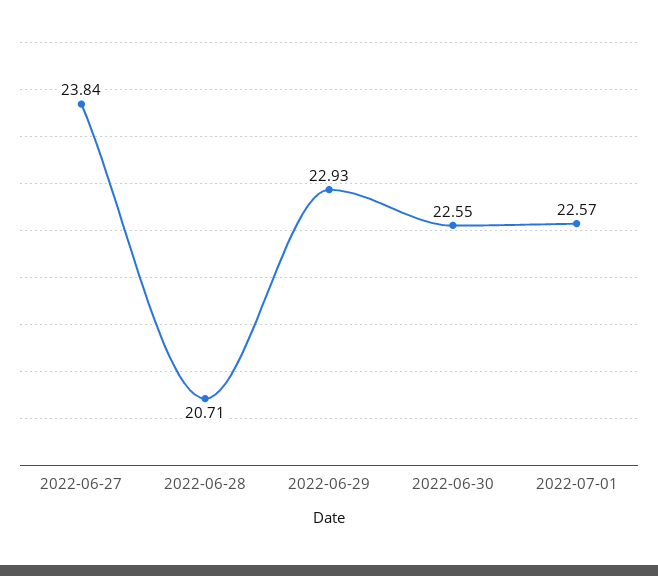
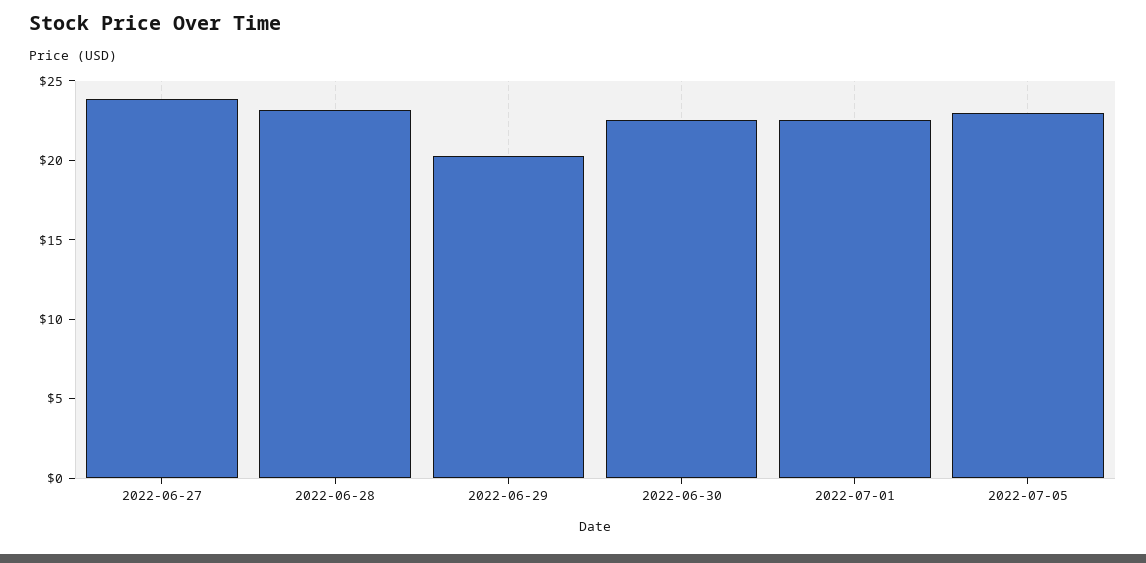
2022-06-28: 20.71 -> 23
2022-06-29: 22.93 -> 20
2022-07-05: none -> 23

